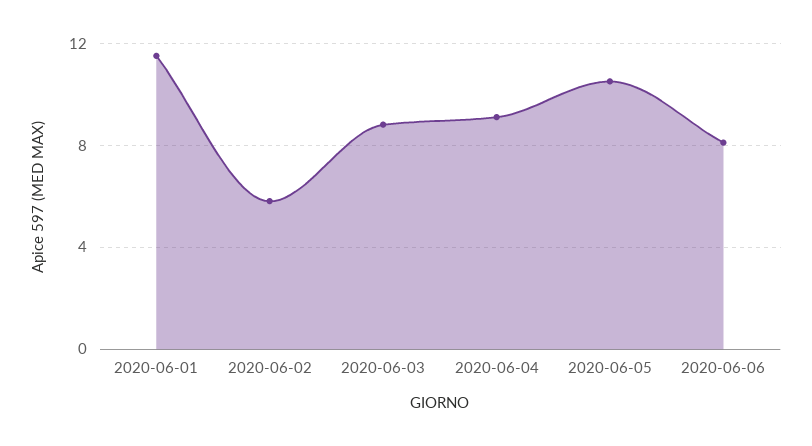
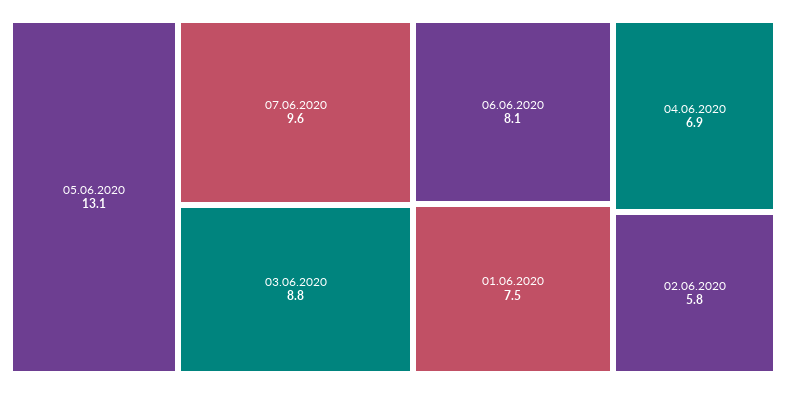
2020-06-01: 11.5 -> 7.5
2020-06-04: 9 -> 6.9
2020-06-05: 10.5 -> 13.1
07.06.2020: none -> 9.6

